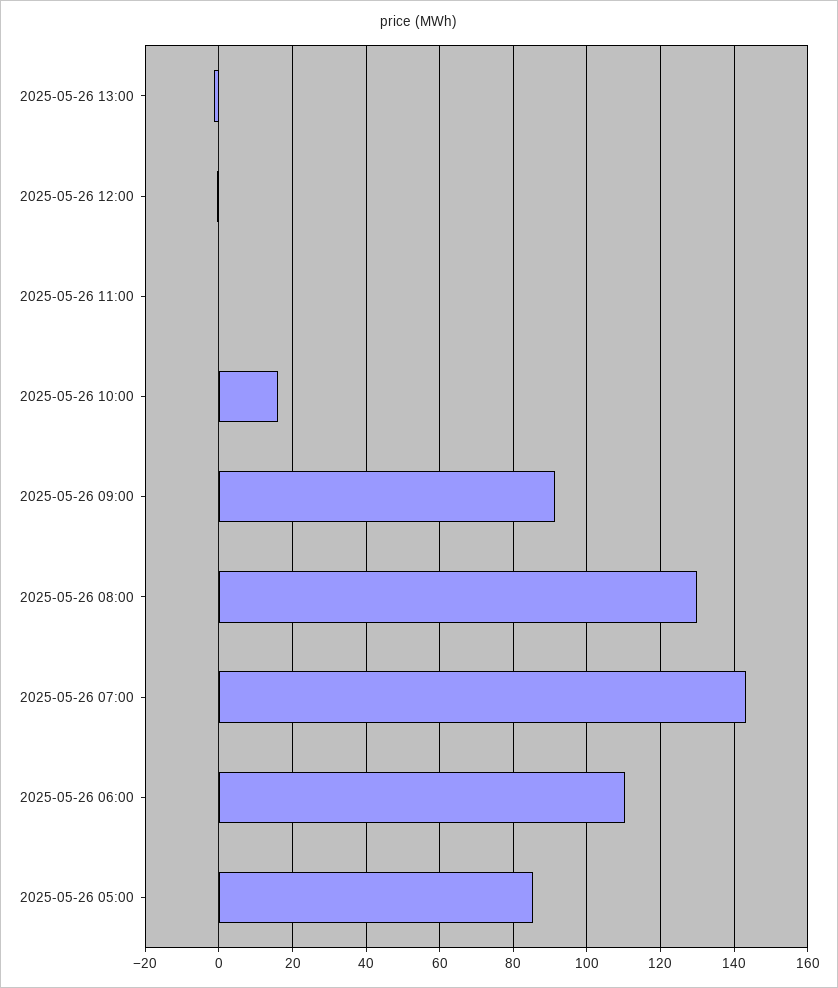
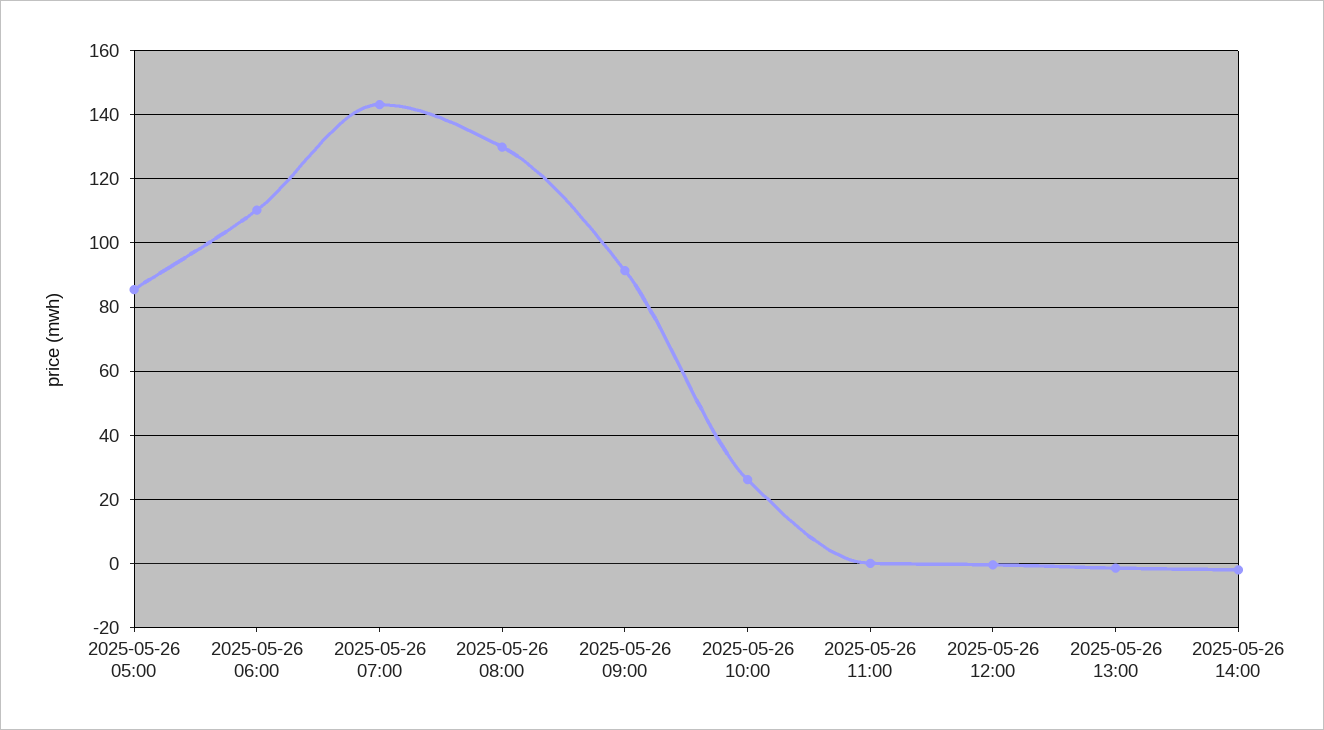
2025-05-26 10:00: 16 -> 26
2025-05-26 14:00: none -> -2

